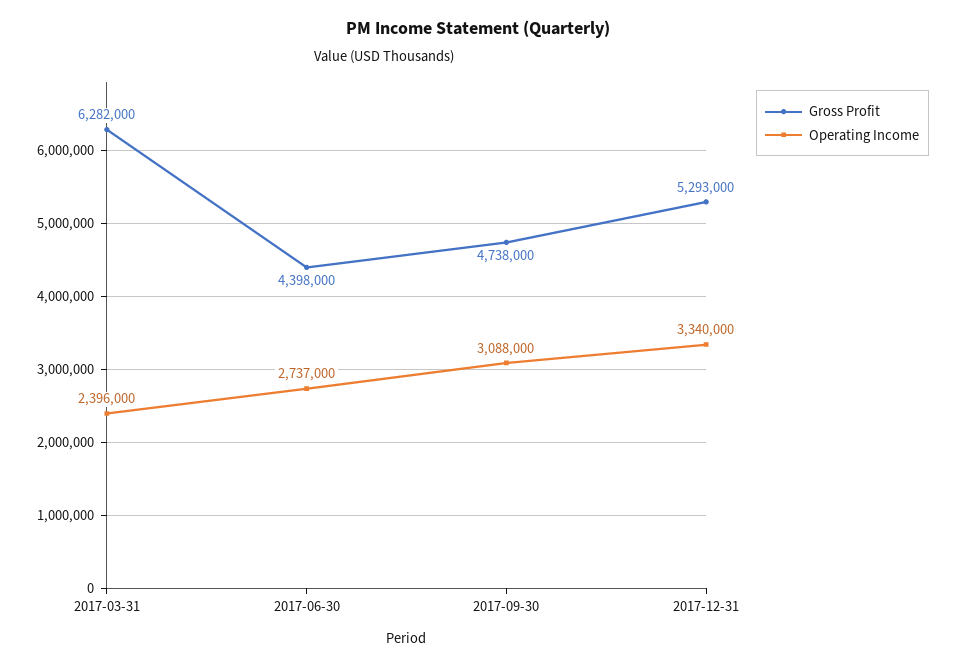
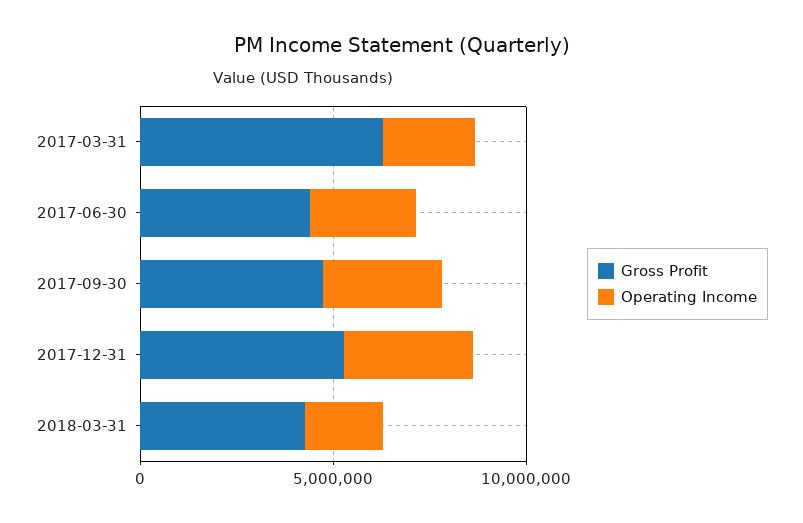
Gross Profit, 2018-03-31: none -> 4000000
Operating Income, 2018-03-31: none -> 2000000

